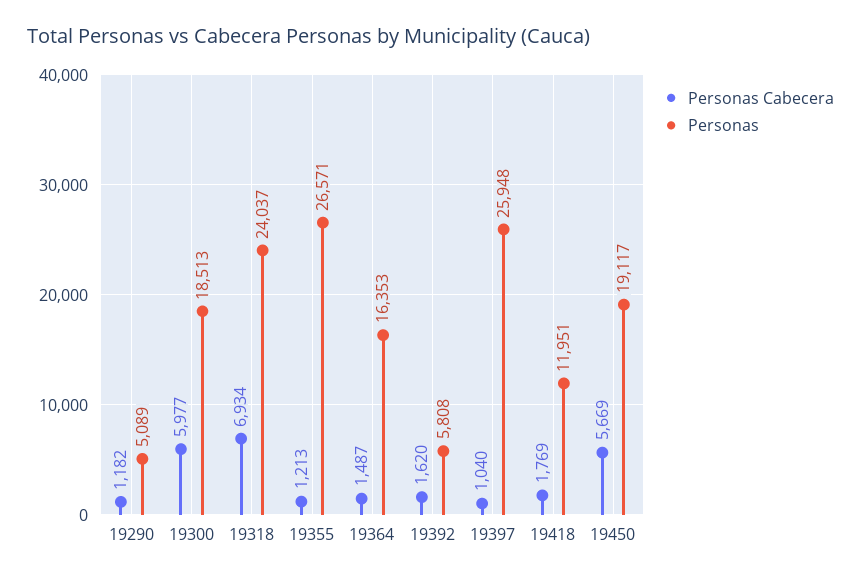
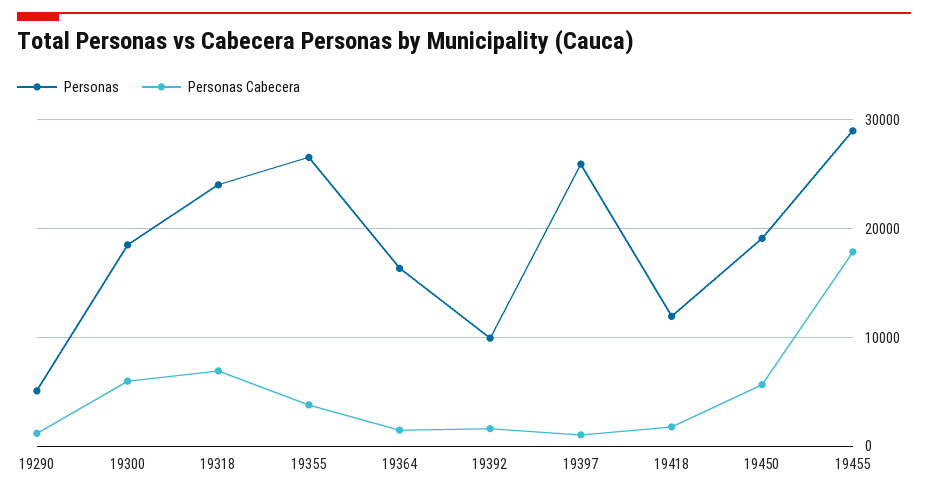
Personas Cabecera, 19355: 1213 -> 4000
Personas, 19392: 5808 -> 10000
Personas, 19455: none -> 29000
Personas Cabecera, 19455: none -> 18000

